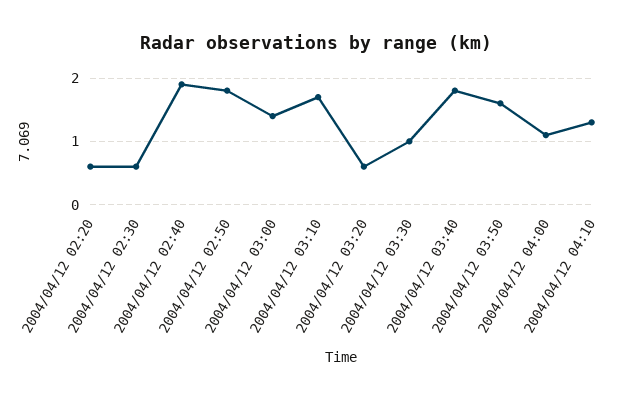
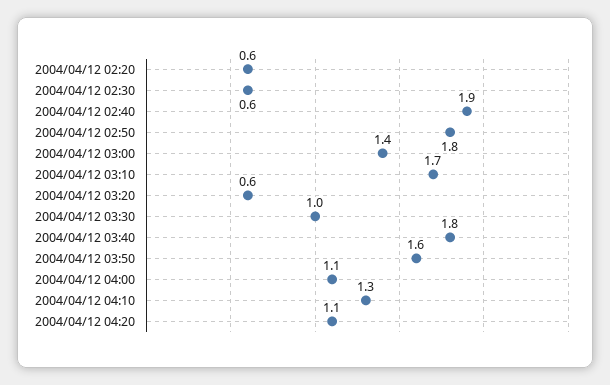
2004/04/12 04:20: none -> 1.1

